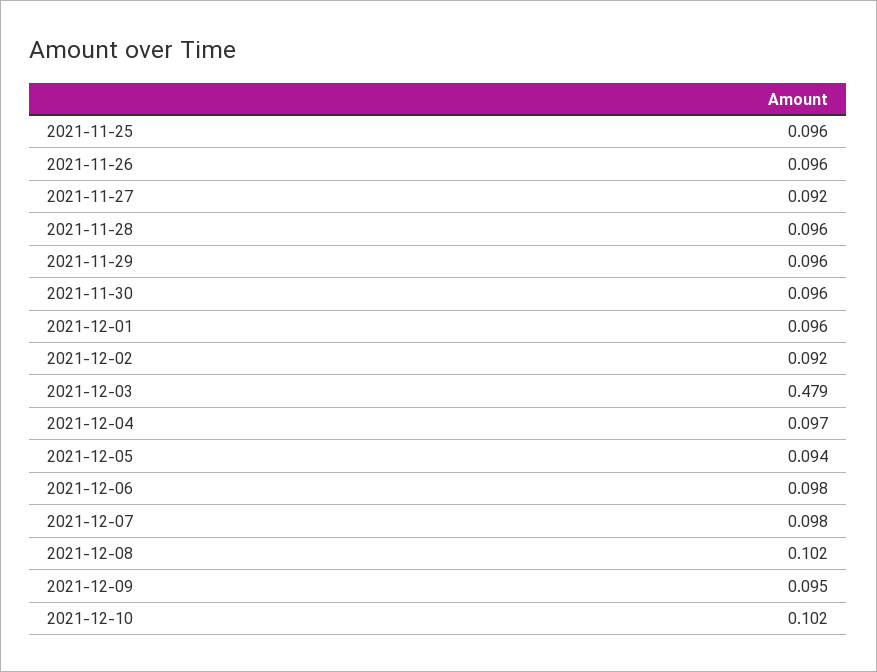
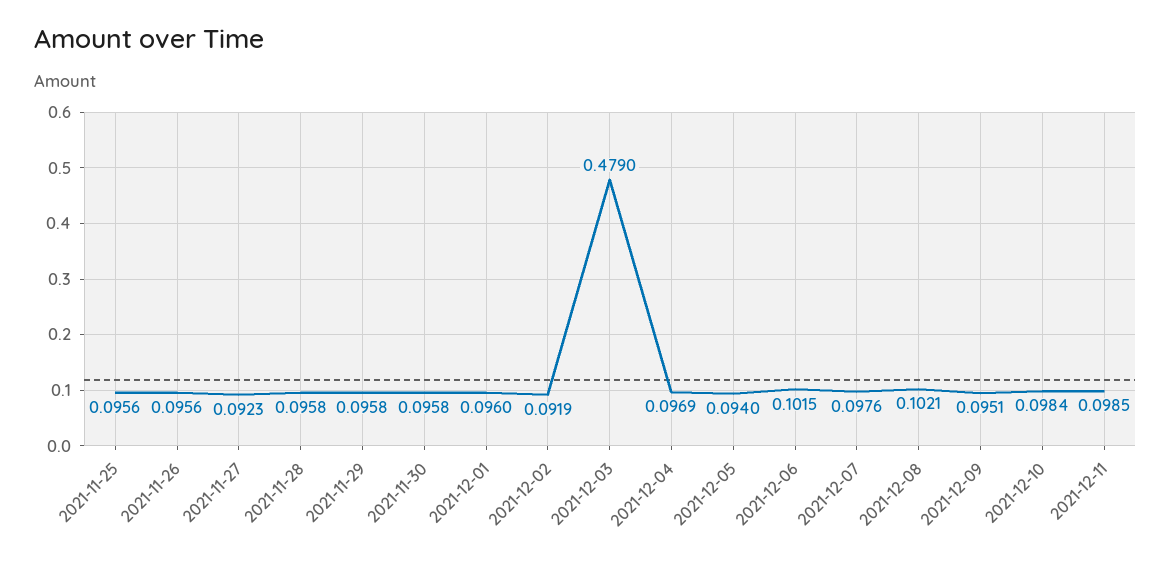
2021-12-06: 0.098 -> 0.1015
2021-12-10: 0.102 -> 0.0984
2021-12-11: none -> 0.0985

